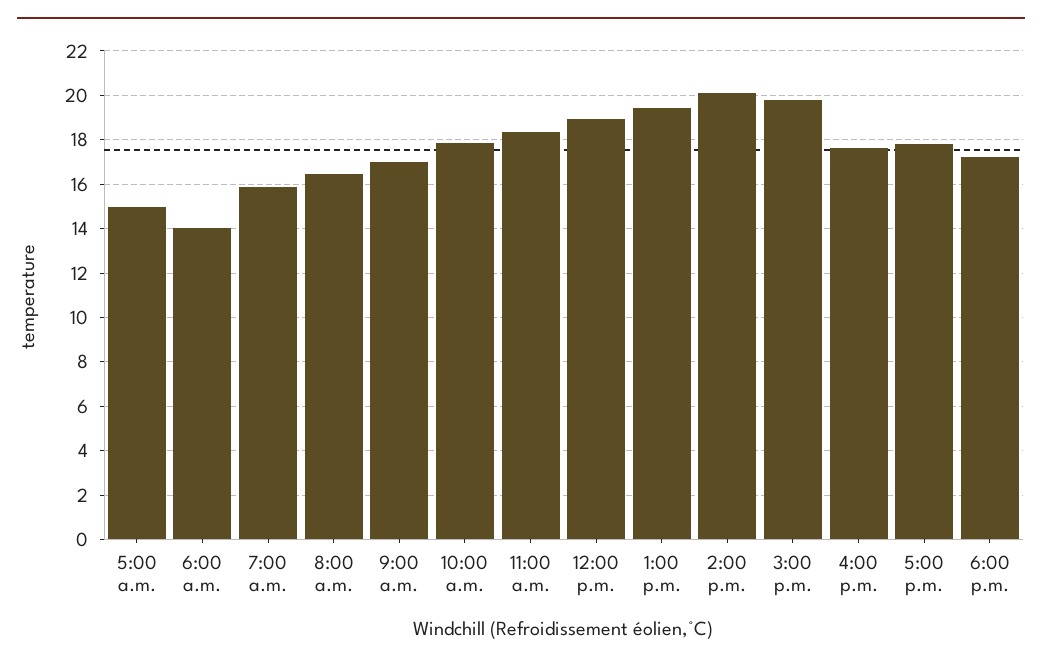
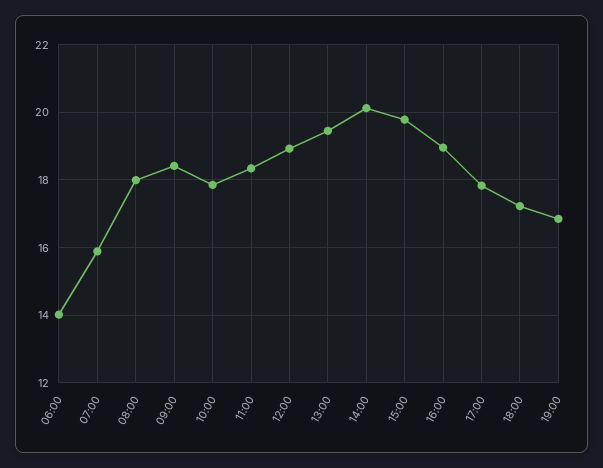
5:00 a.m.: 15 -> none
8:00 a.m.: 16.5 -> 18
9:00 a.m.: 17 -> 18.4
4:00 p.m.: 17.5 -> 19
19:00: none -> 16.8

